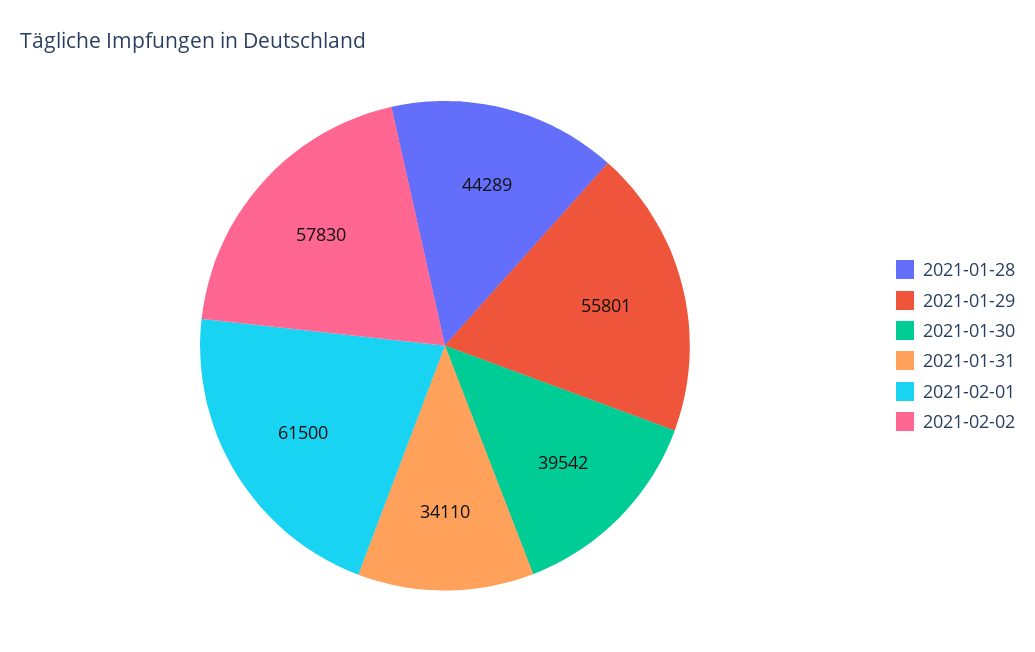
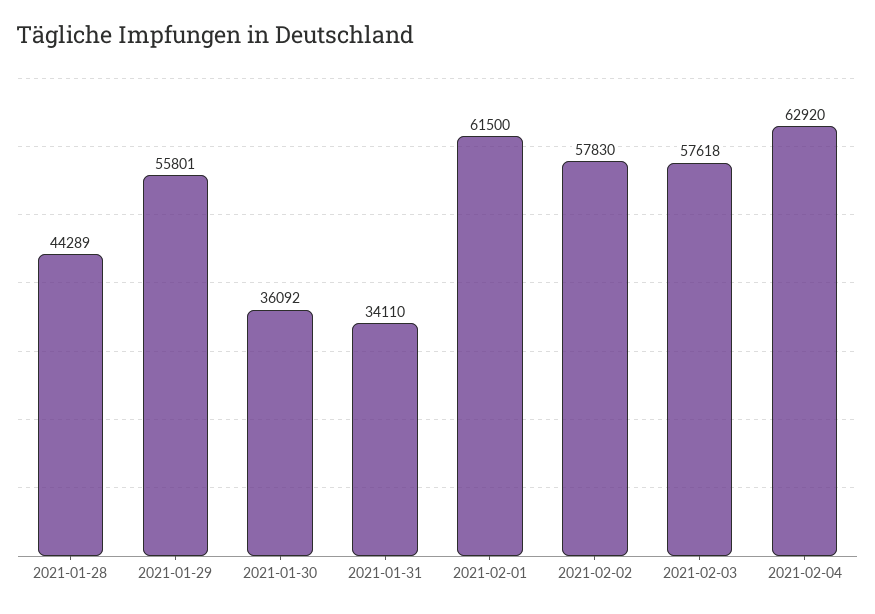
2021-01-30: 39542 -> 36092
2021-02-03: none -> 57618
2021-02-04: none -> 62920

